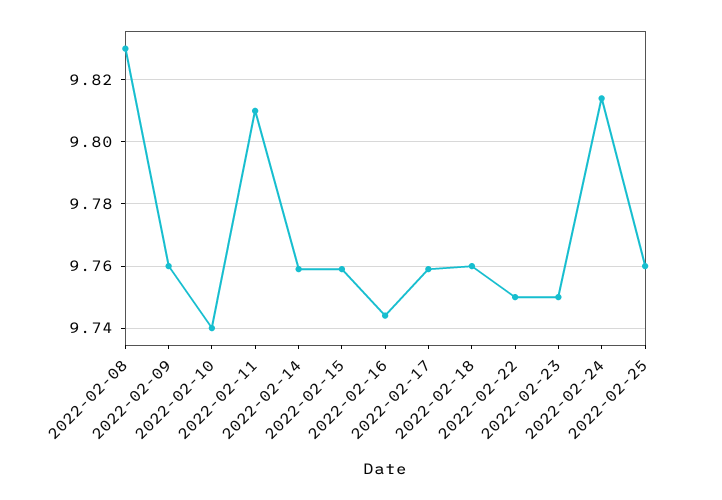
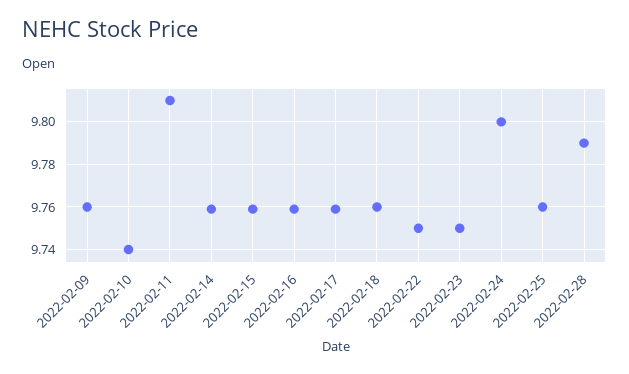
2022-02-08: 9.83 -> none
2022-02-16: 9.745 -> 9.76
2022-02-24: 9.815 -> 9.8
2022-02-28: none -> 9.79

